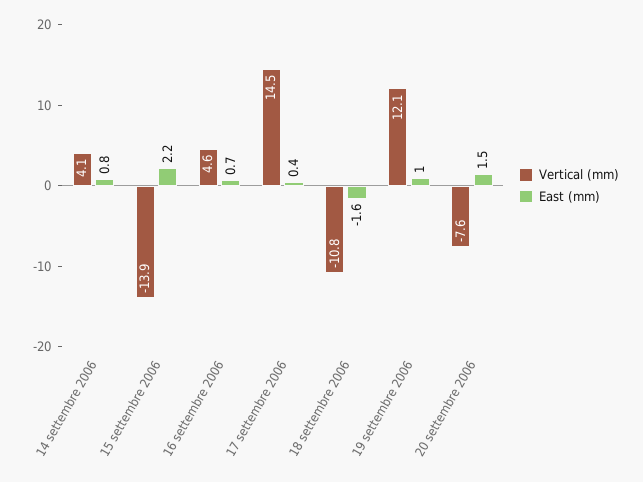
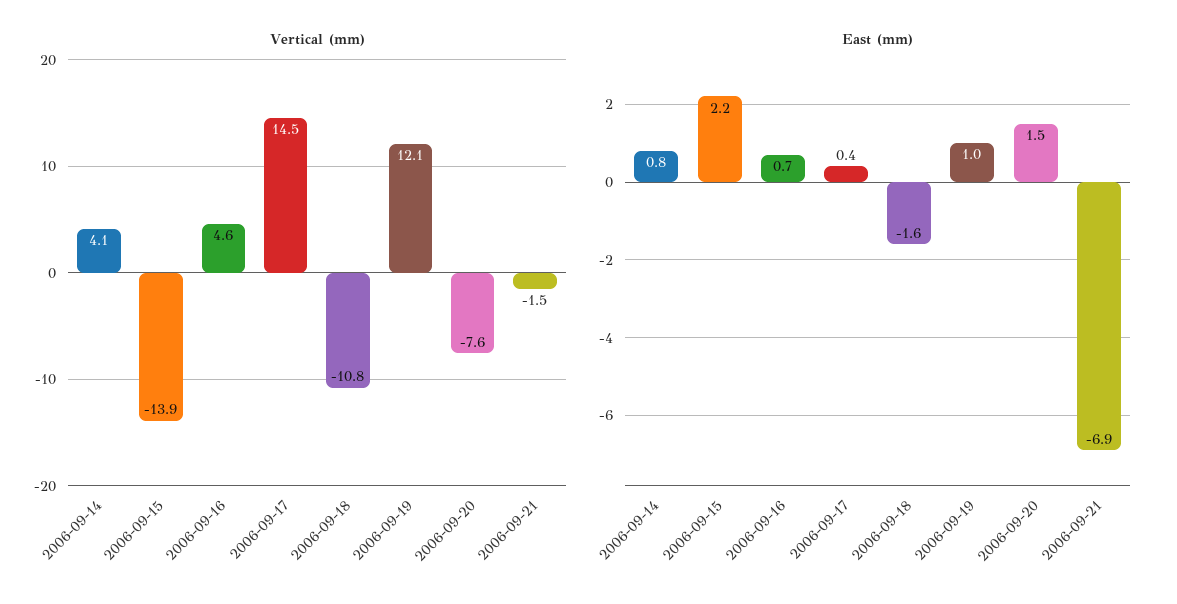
Vertical (mm), 2006-09-21: none -> -1.5
East (mm), 2006-09-21: none -> -6.9

